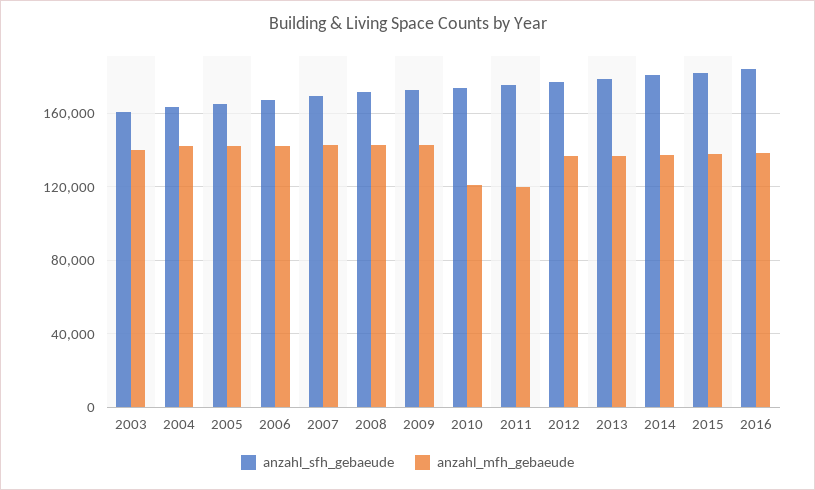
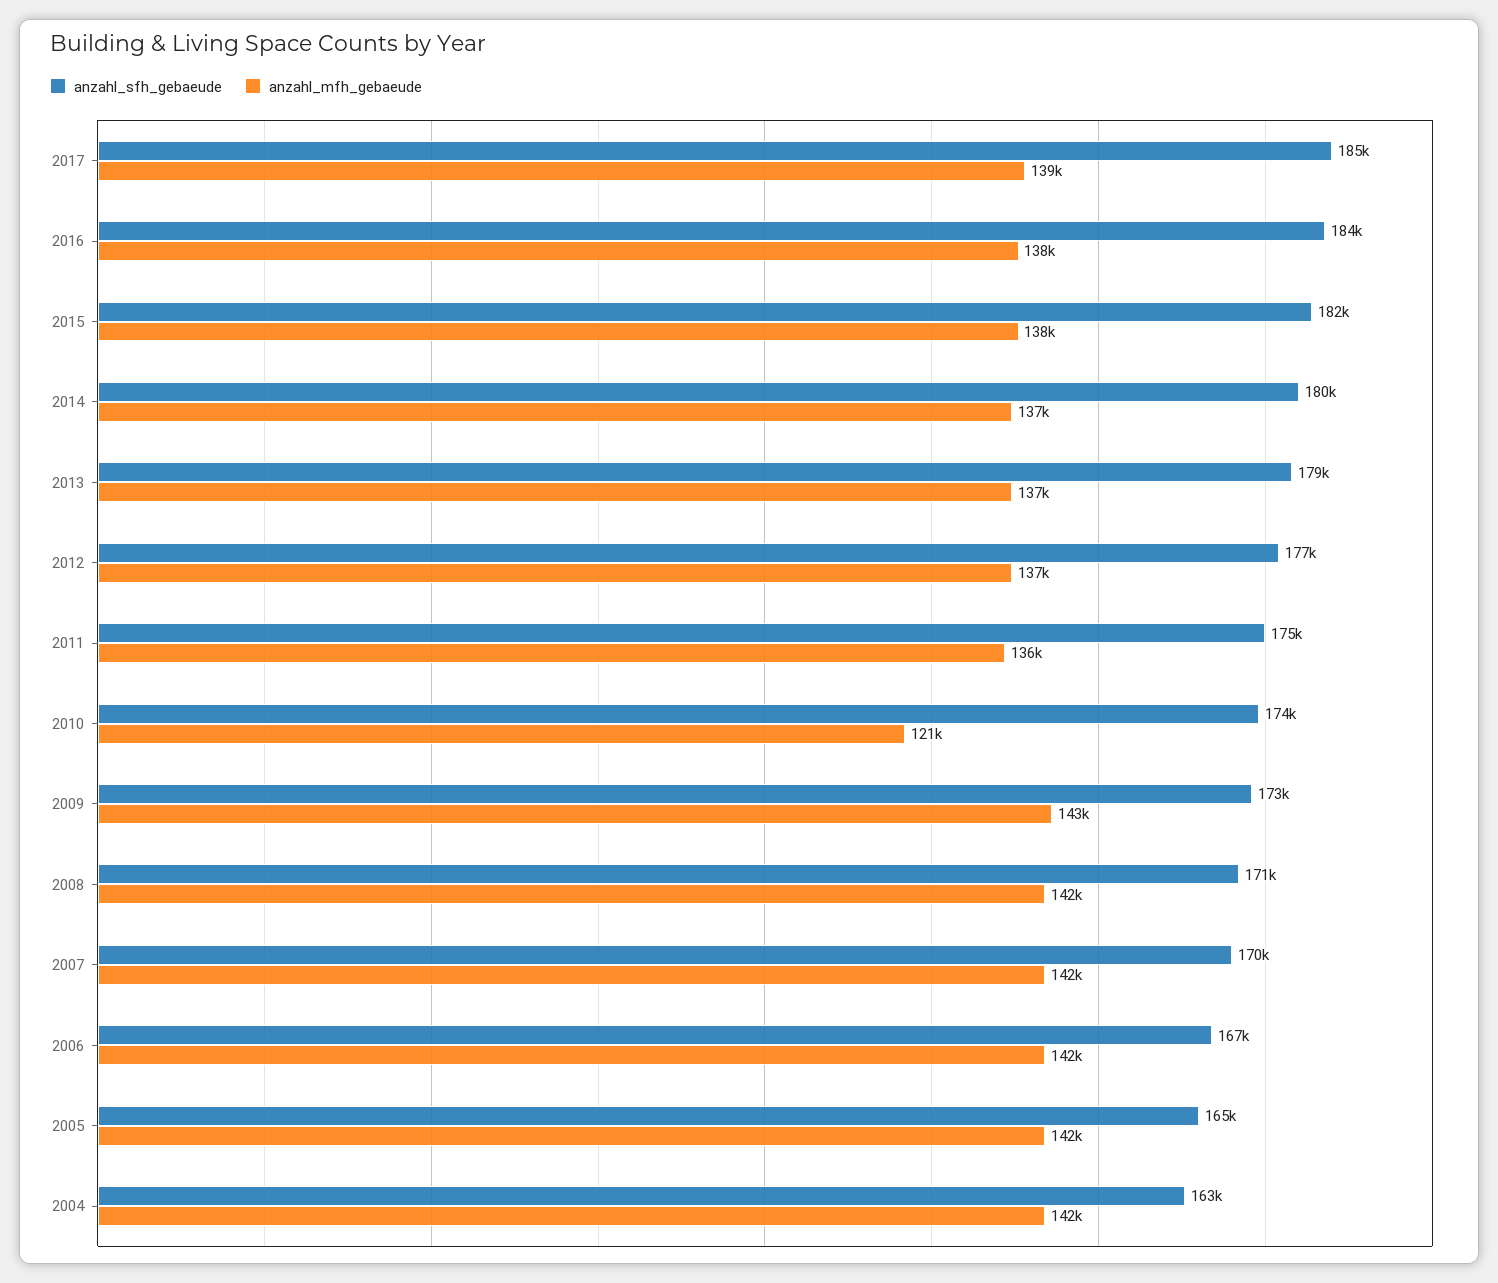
anzahl_sfh_gebaeude, 2003: 160000 -> none
anzahl_mfh_gebaeude, 2003: 140000 -> none
anzahl_mfh_gebaeude, 2011: 120000 -> 136000
anzahl_sfh_gebaeude, 2017: none -> 185000
anzahl_mfh_gebaeude, 2017: none -> 139000

